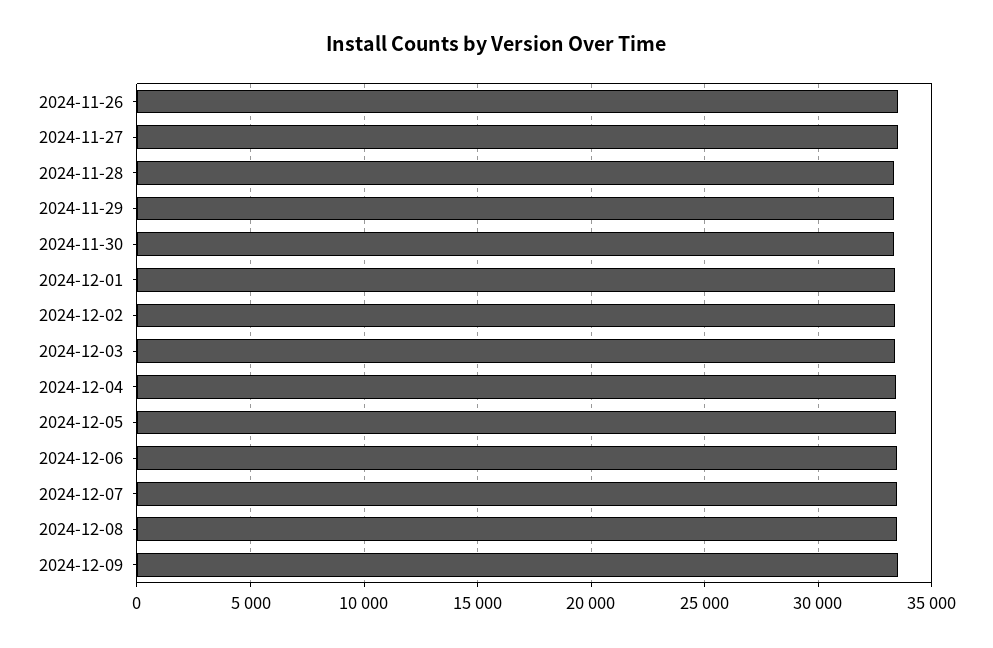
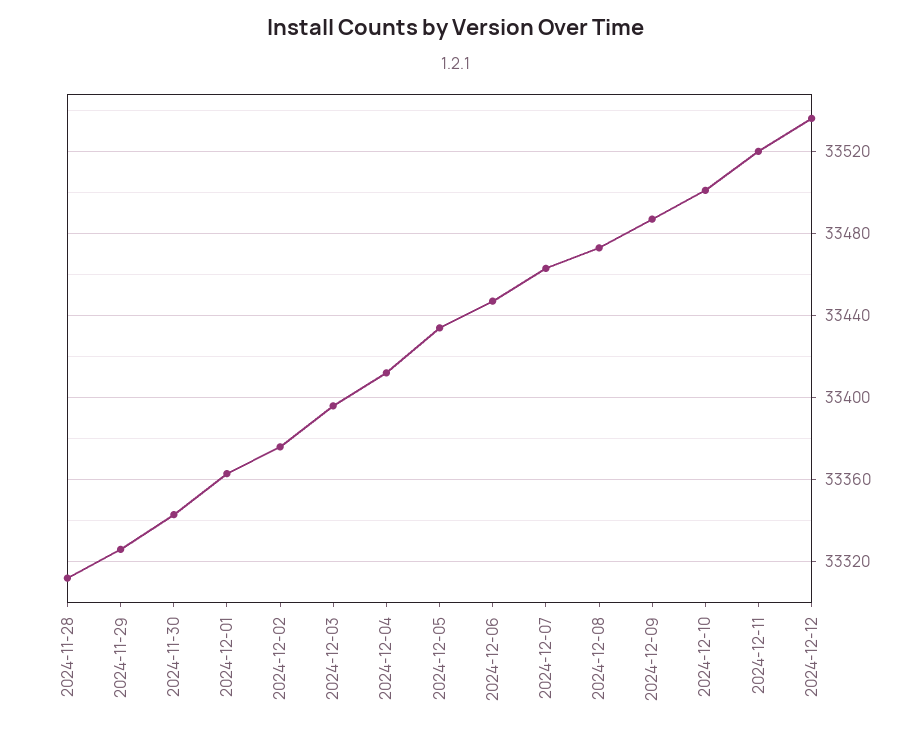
2024-11-26: 33500 -> none
2024-11-27: 33500 -> none
2024-12-10: none -> 33500
2024-12-11: none -> 33520
2024-12-12: none -> 33535

